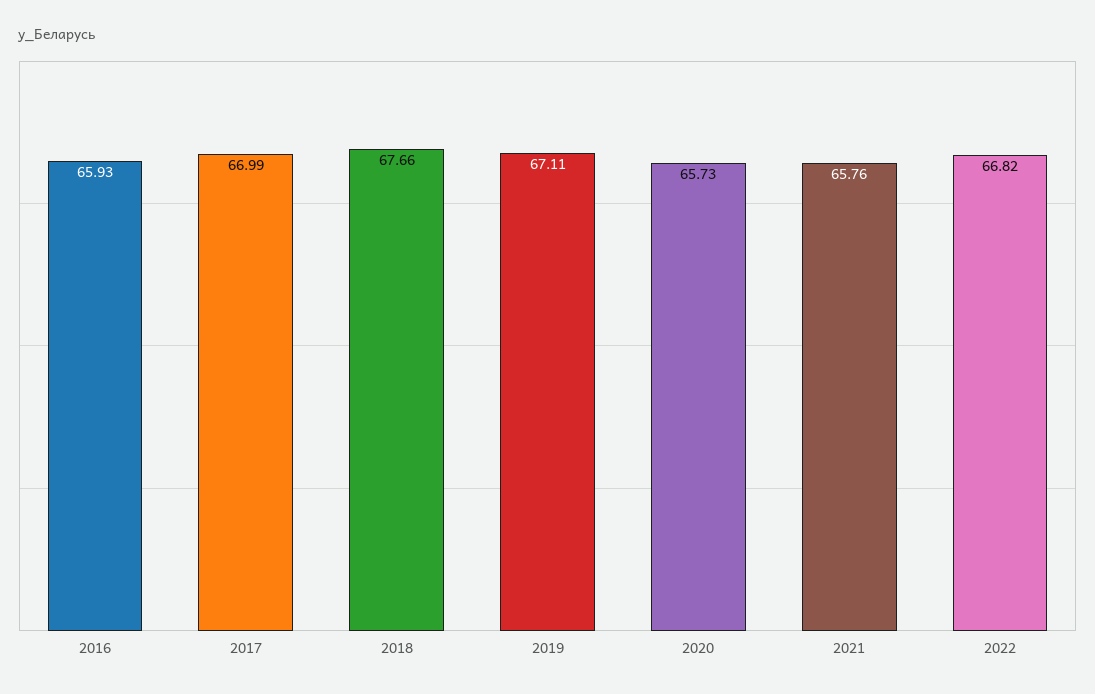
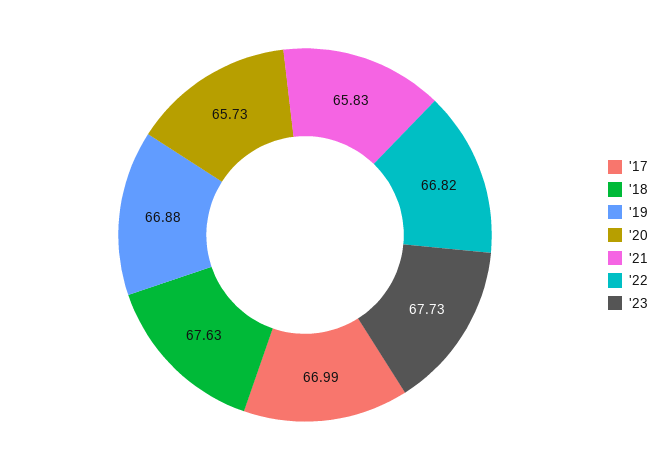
2016: 65.93 -> none
2018: 67.66 -> 67.63
2019: 67.11 -> 66.88
2021: 65.76 -> 65.83
'23: none -> 67.73

